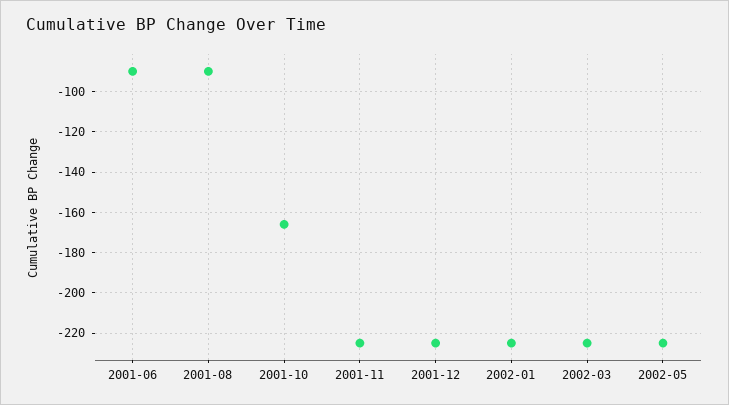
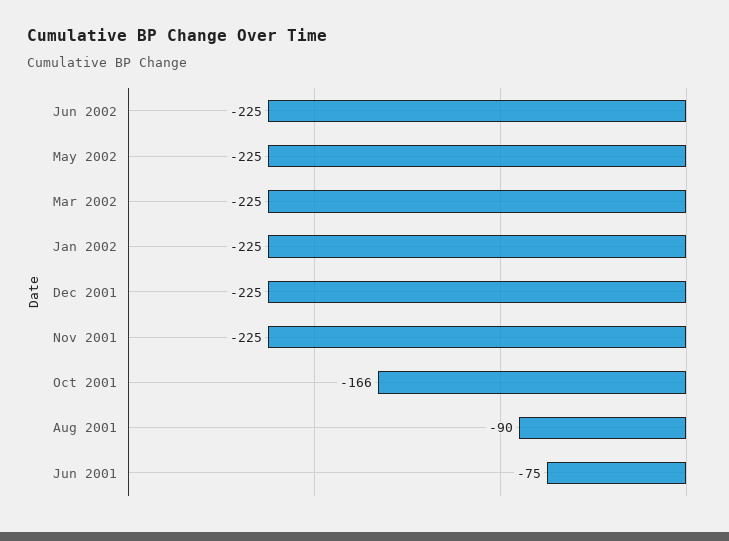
2001-06: -90 -> -75
Jun 2002: none -> -225

